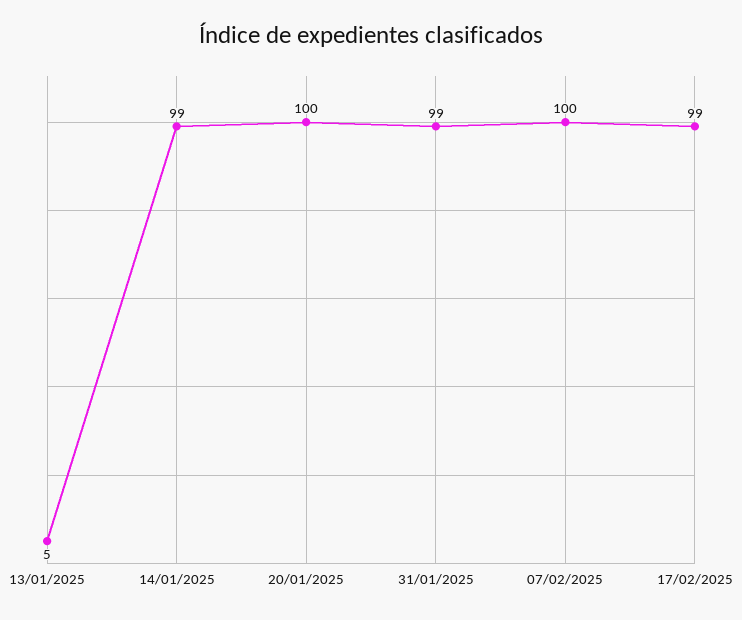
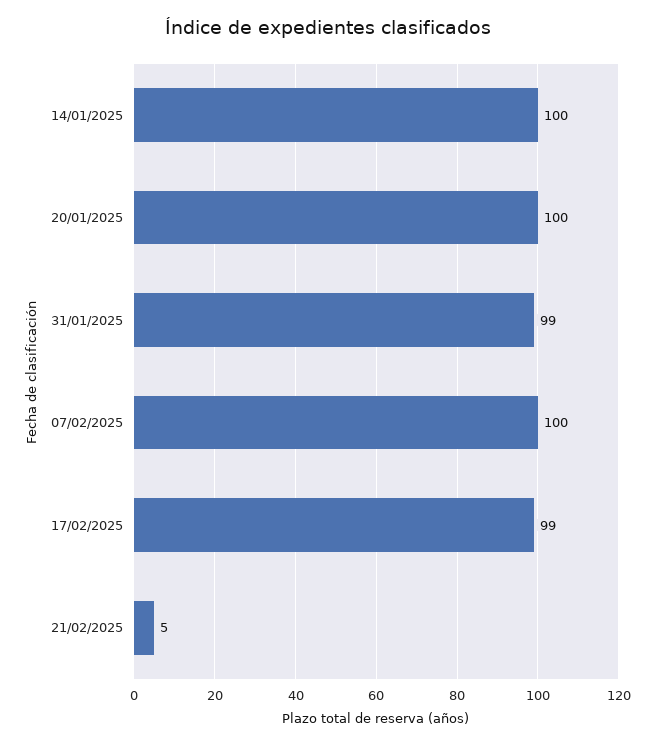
13/01/2025: 5 -> none
14/01/2025: 99 -> 100
21/02/2025: none -> 5

